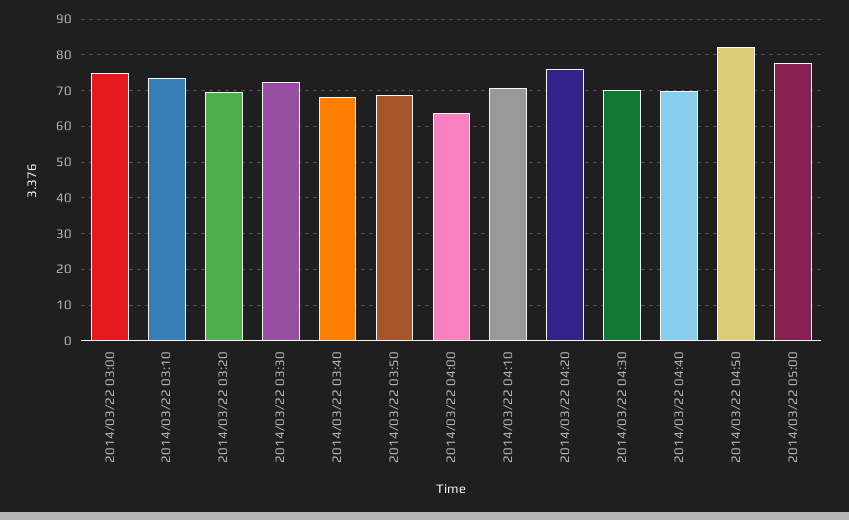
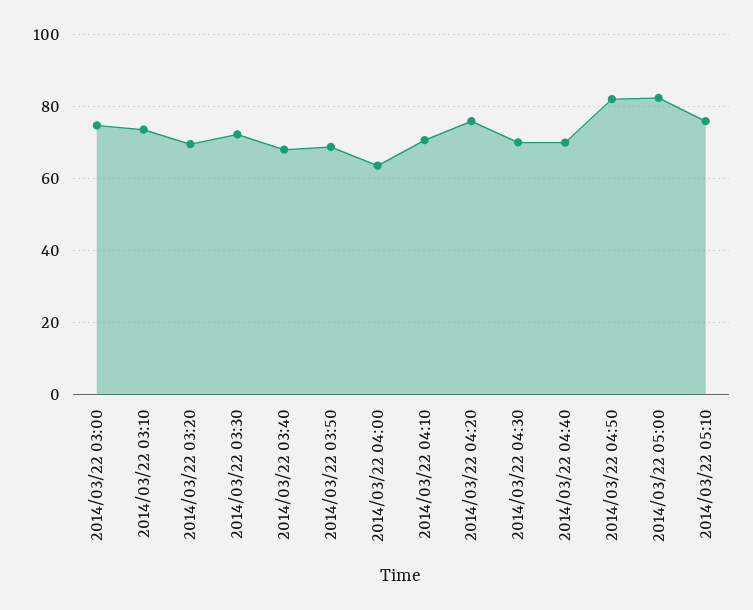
2014/03/22 05:00: 78 -> 82
2014/03/22 05:10: none -> 76

